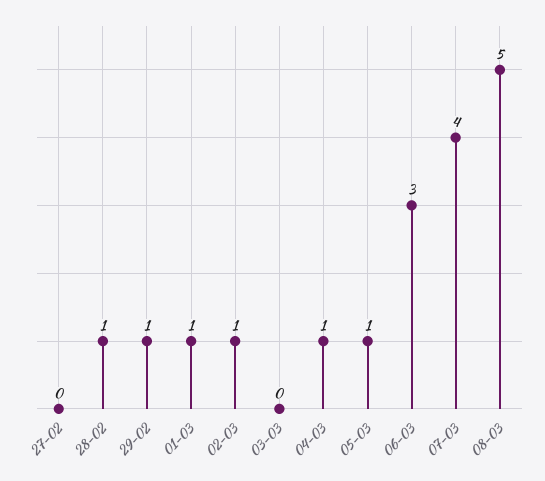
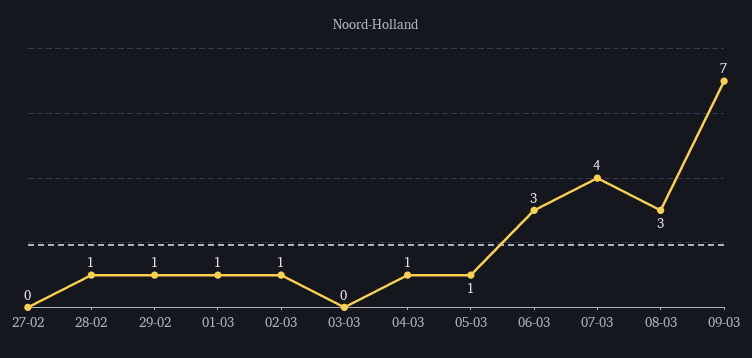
08-03: 5 -> 3
09-03: none -> 7

